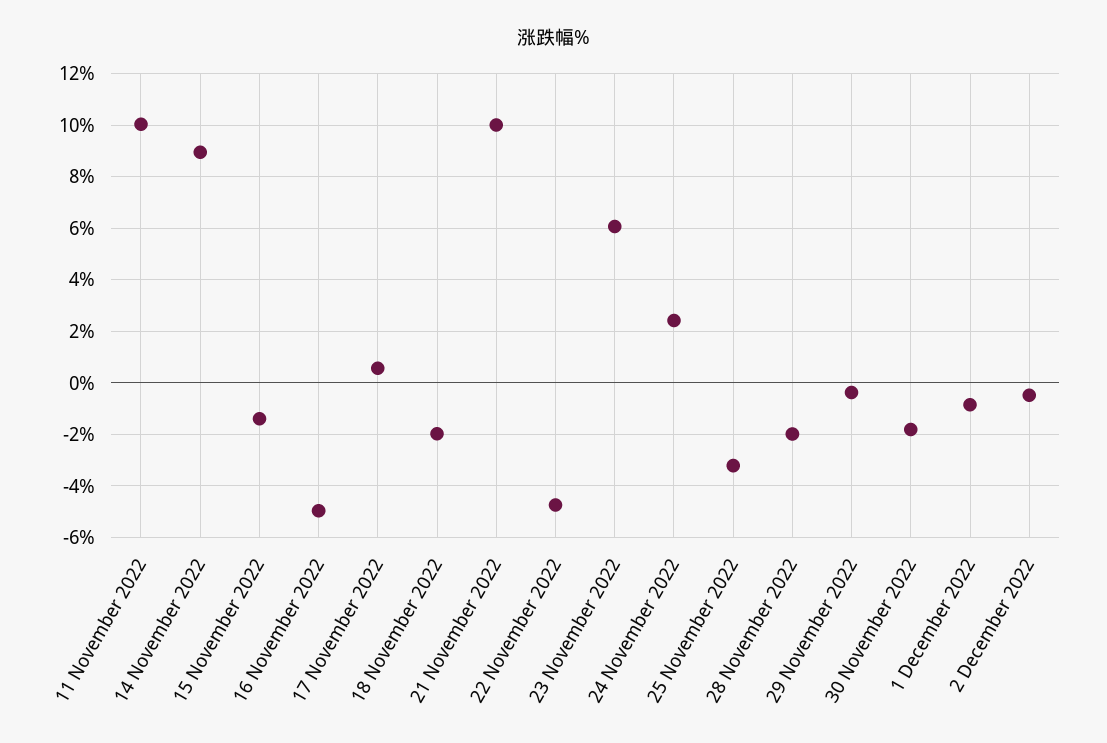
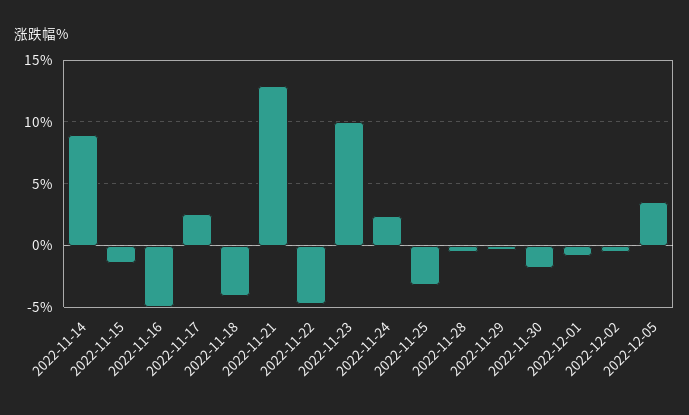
11 November 2022: 10 -> none
17 November 2022: 0.5 -> 2.5
18 November 2022: -2 -> -4
21 November 2022: 10 -> 13
23 November 2022: 6 -> 10
28 November 2022: -2 -> -0.5
2022-12-05: none -> 3.5

